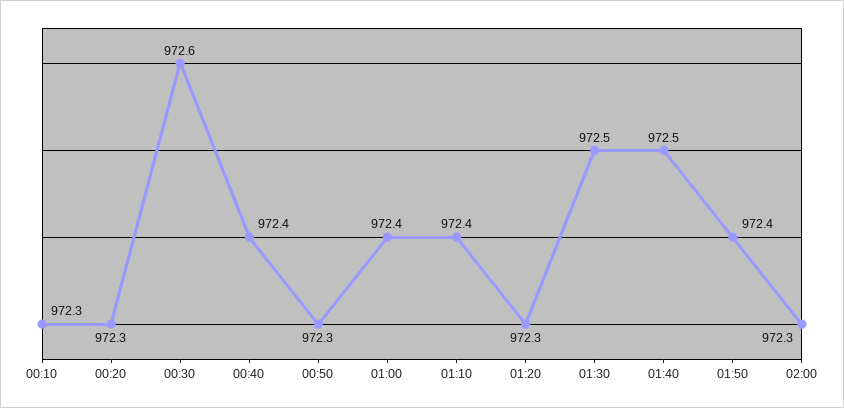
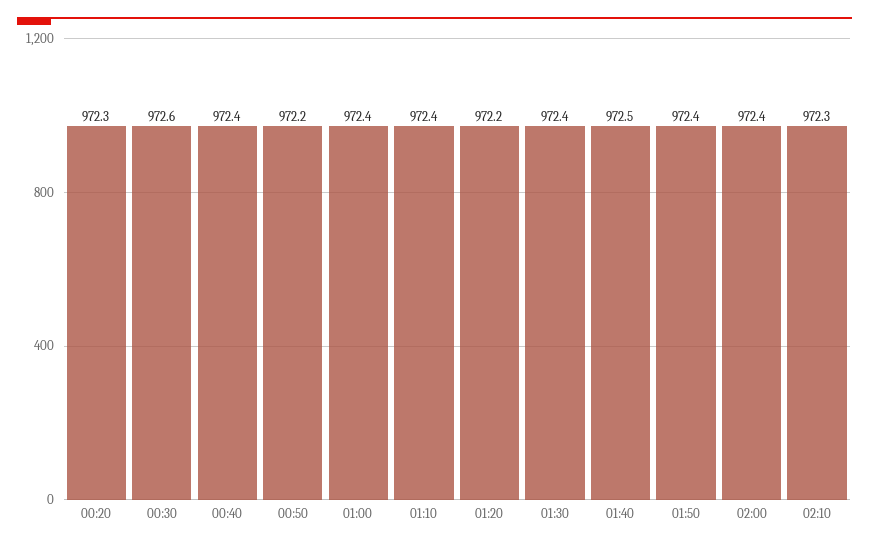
00:10: 972.3 -> none
00:50: 972.3 -> 972.2
01:20: 972.3 -> 972.2
01:30: 972.5 -> 972.4
02:00: 972.3 -> 972.4
02:10: none -> 972.3

